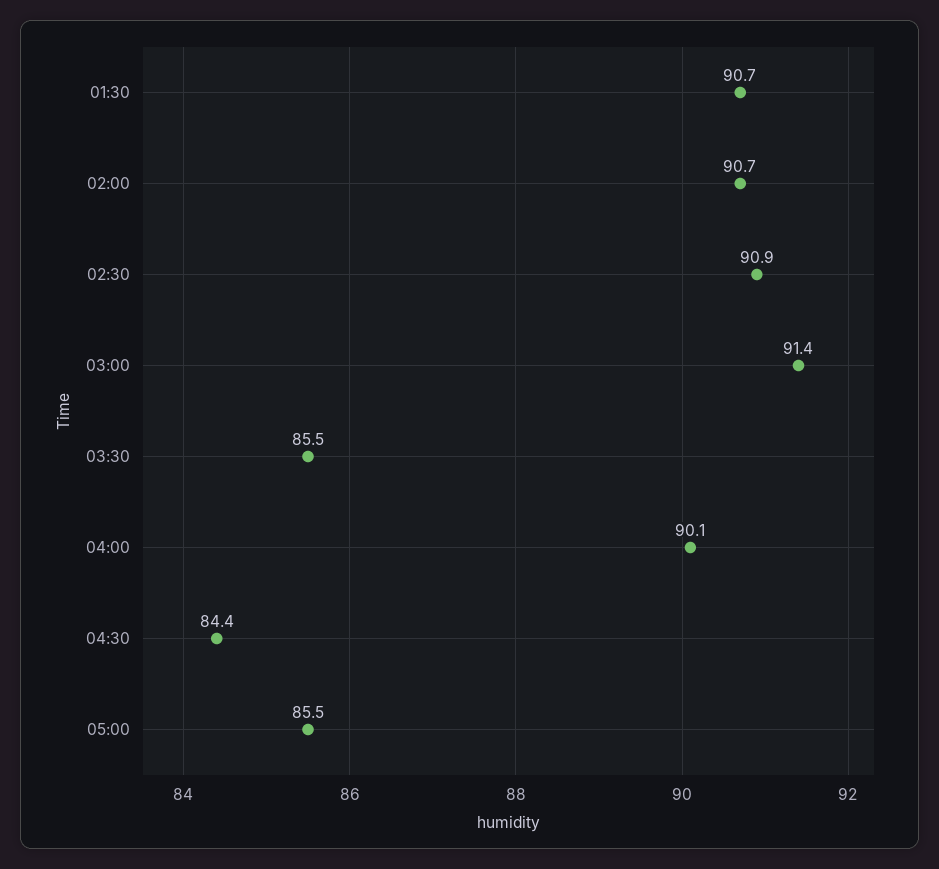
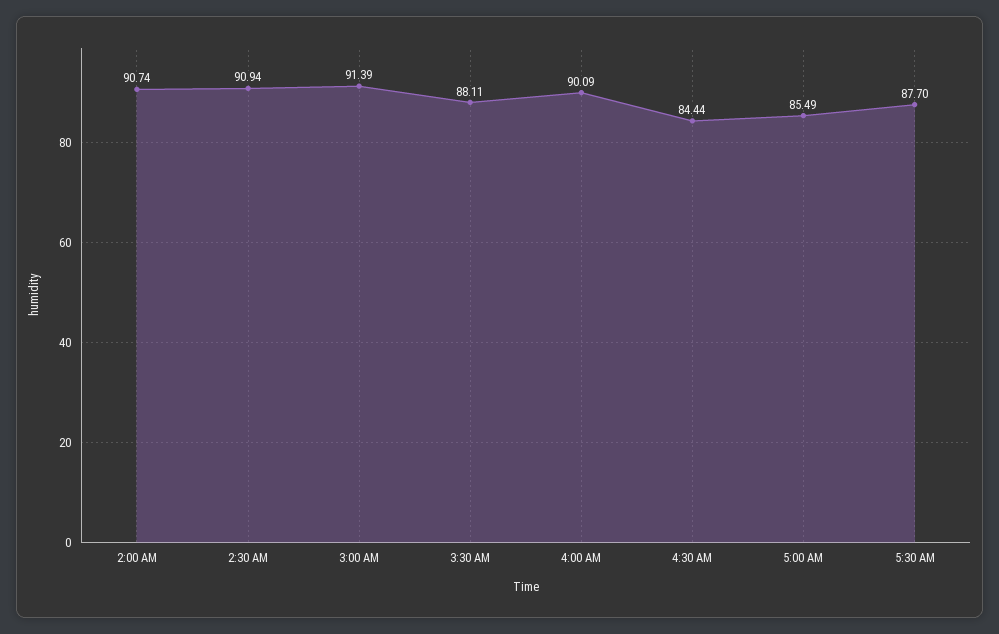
01:30: 90.7 -> none
03:30: 85.5 -> 88.11
5:30 AM: none -> 87.7

